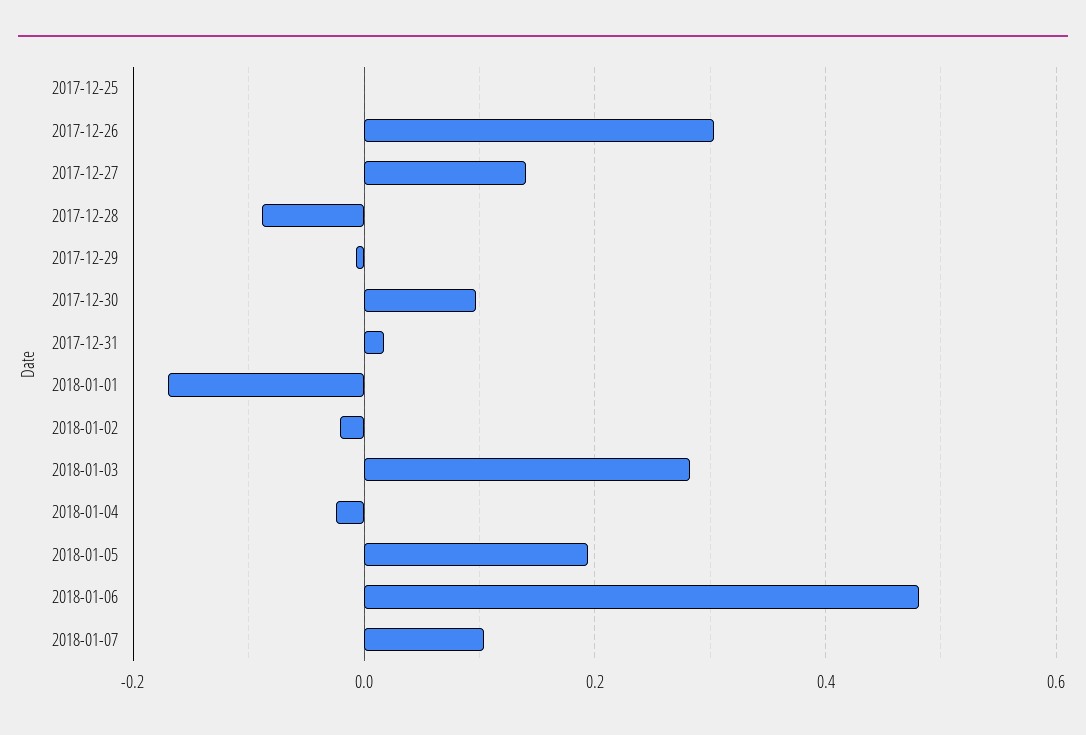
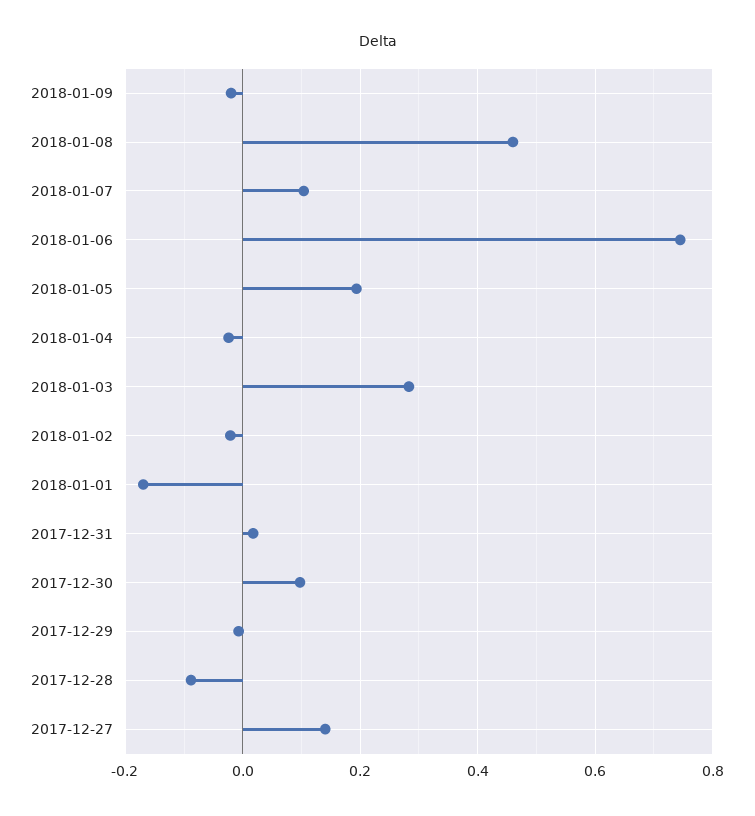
2017-12-25: 0 -> none
2017-12-26: 0.3 -> none
2018-01-06: 0.48 -> 0.74
2018-01-09: none -> -0.02
2018-01-08: none -> 0.46

